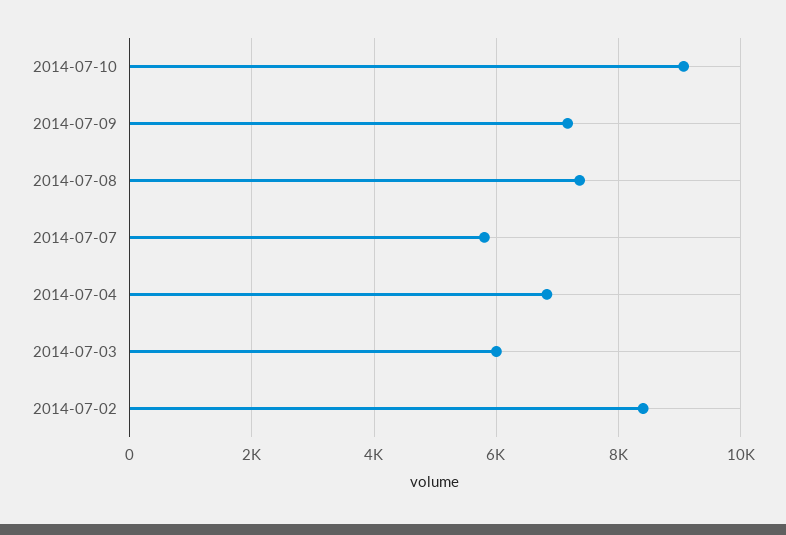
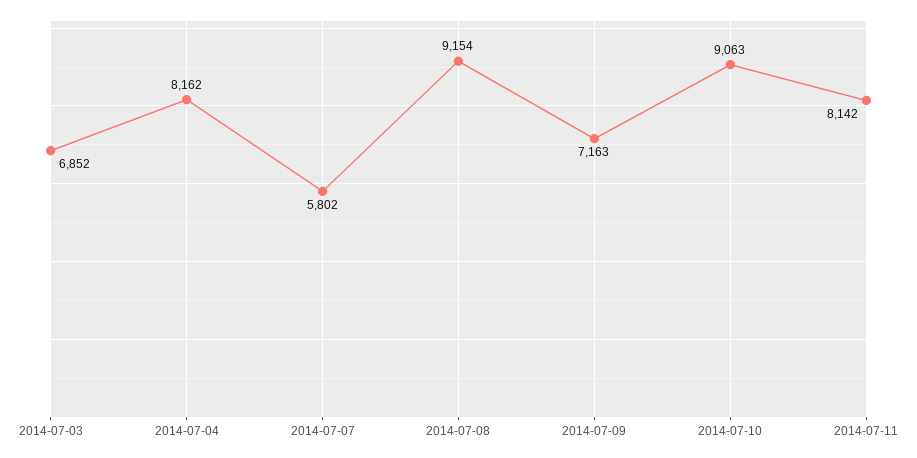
2014-07-08: 7400 -> 9154
2014-07-04: 6800 -> 8162
2014-07-03: 6000 -> 6852
2014-07-02: 8400 -> none
2014-07-11: none -> 8142

